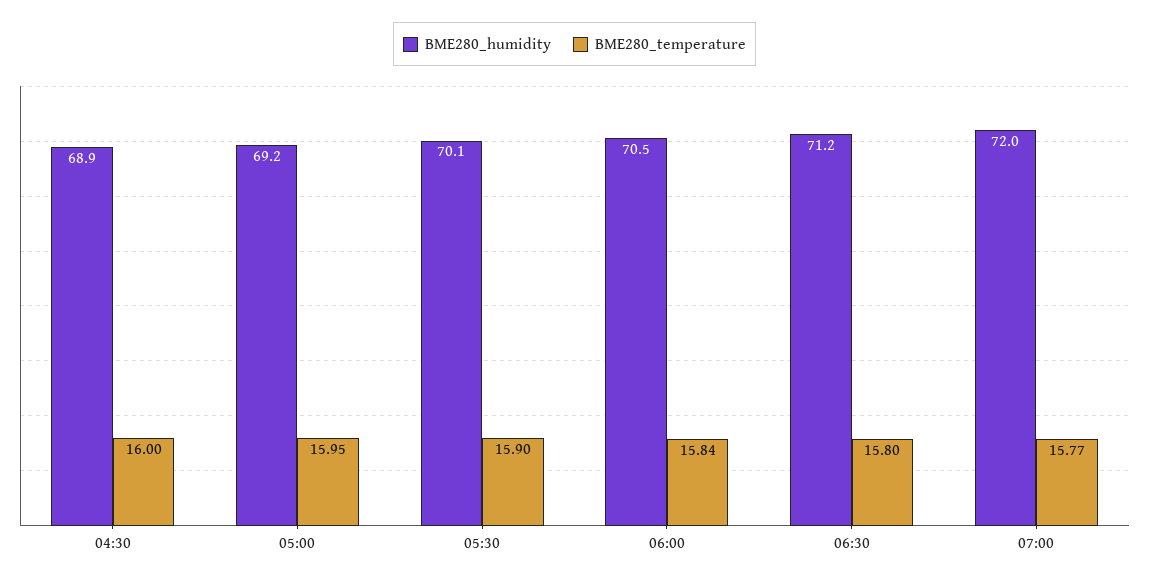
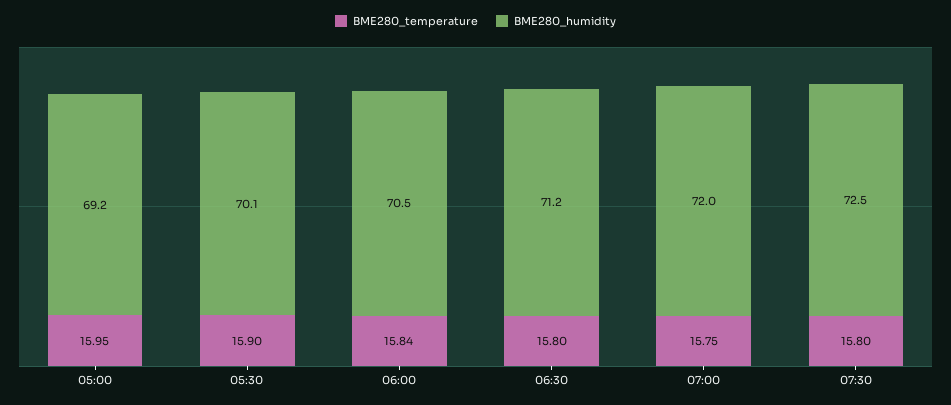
BME280_humidity, 04:30: 68.9 -> none
BME280_temperature, 04:30: 16 -> none
BME280_temperature, 07:00: 15.77 -> 15.75
BME280_temperature, 07:30: none -> 15.8
BME280_humidity, 07:30: none -> 72.5

